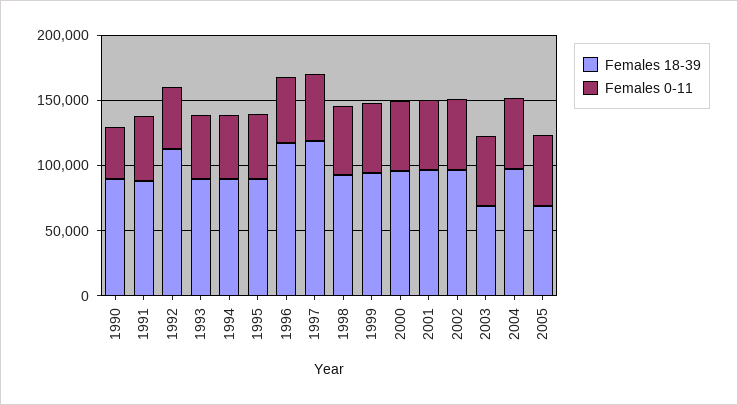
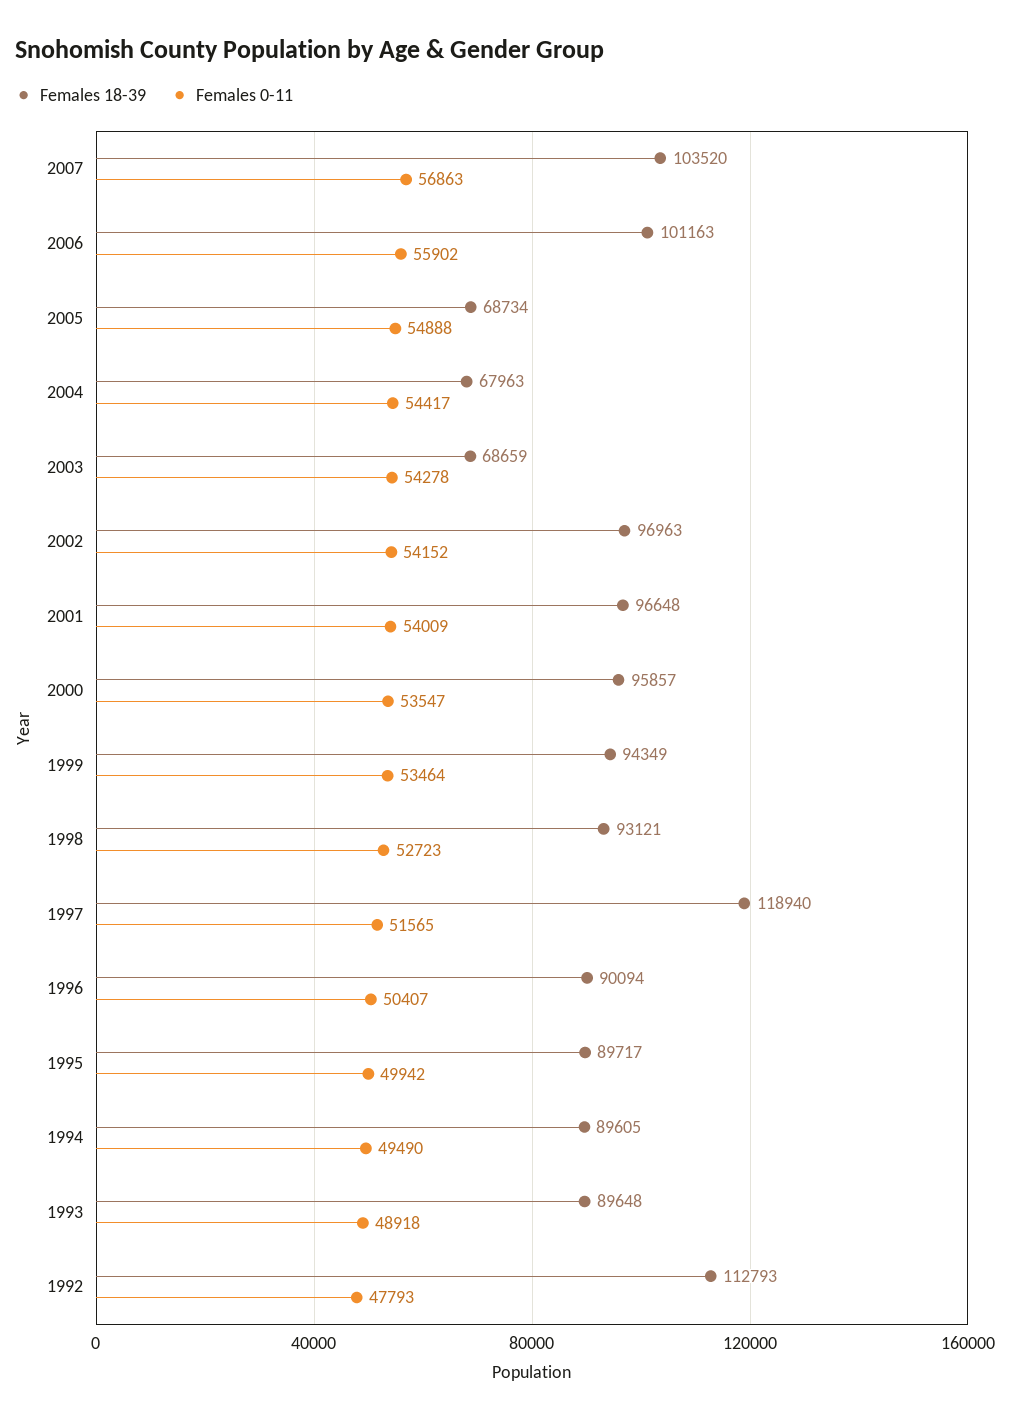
Females 18-39, 1990: 90000 -> none
Females 0-11, 1990: 40000 -> none
Females 18-39, 1991: 90000 -> none
Females 0-11, 1991: 50000 -> none
Females 18-39, 1996: 120000 -> 90094
Females 18-39, 2004: 100000 -> 67963
Females 18-39, 2007: none -> 103520
Females 0-11, 2007: none -> 56863
Females 18-39, 2006: none -> 101163
Females 0-11, 2006: none -> 55902

